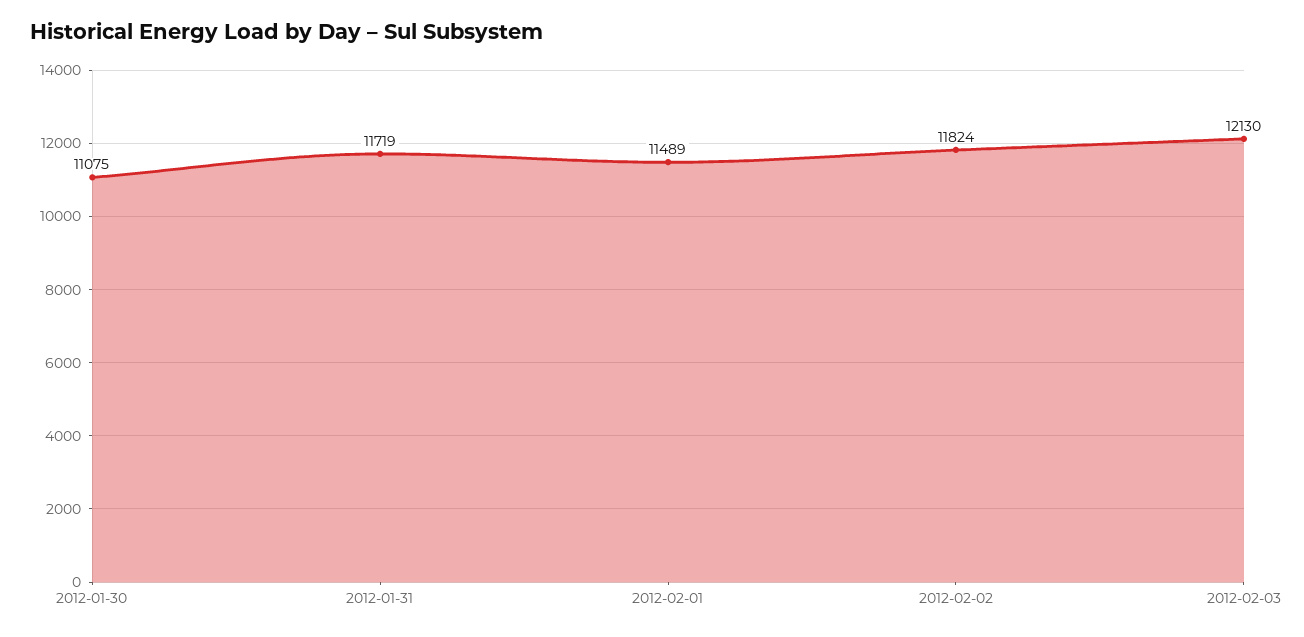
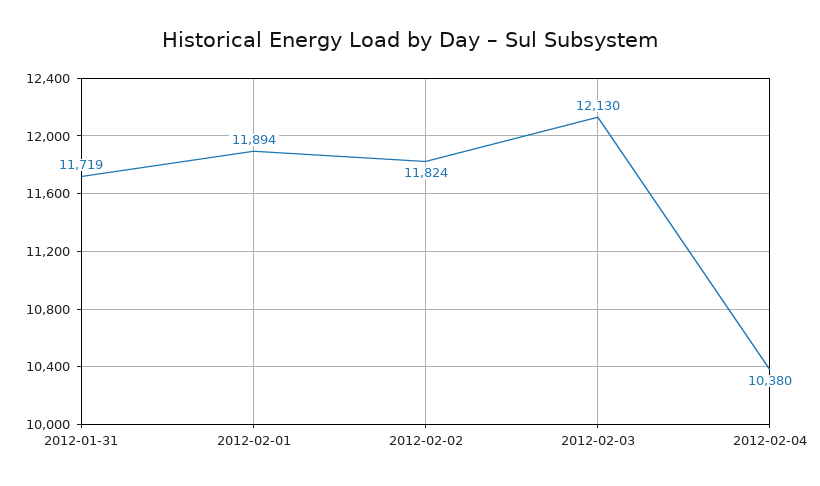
2012-01-30: 11075 -> none
2012-02-01: 11489 -> 11894
2012-02-04: none -> 10380

